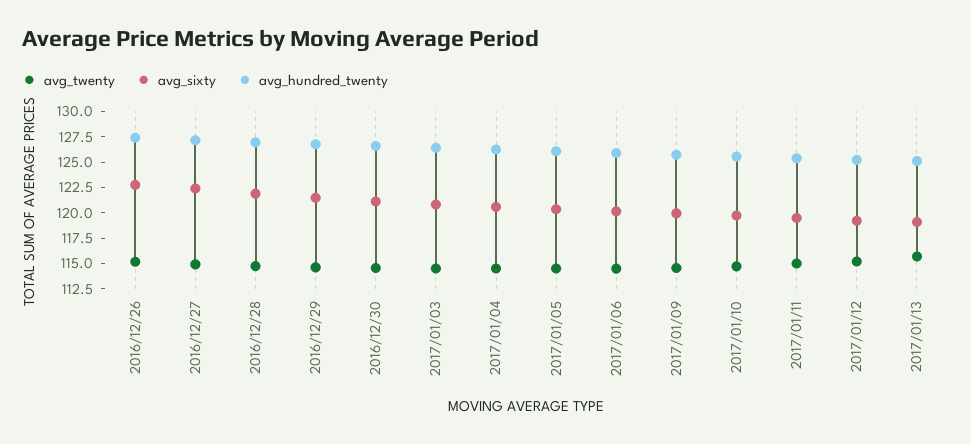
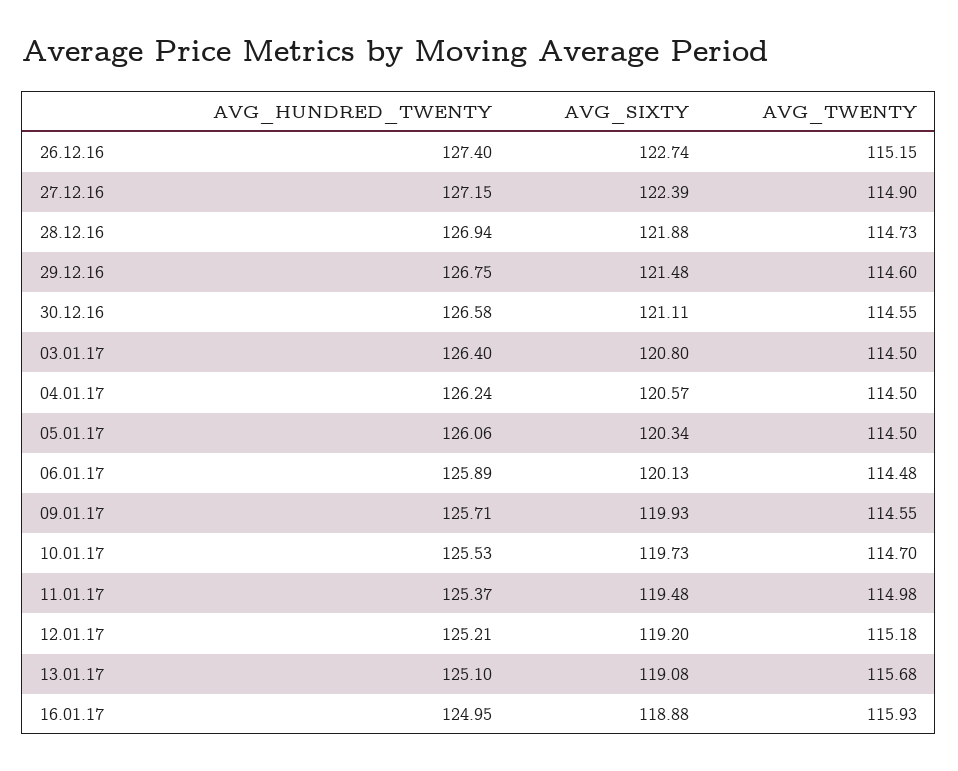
avg_hundred_twenty, 16.01.17: none -> 124.95
avg_sixty, 16.01.17: none -> 118.88
avg_twenty, 16.01.17: none -> 115.93

